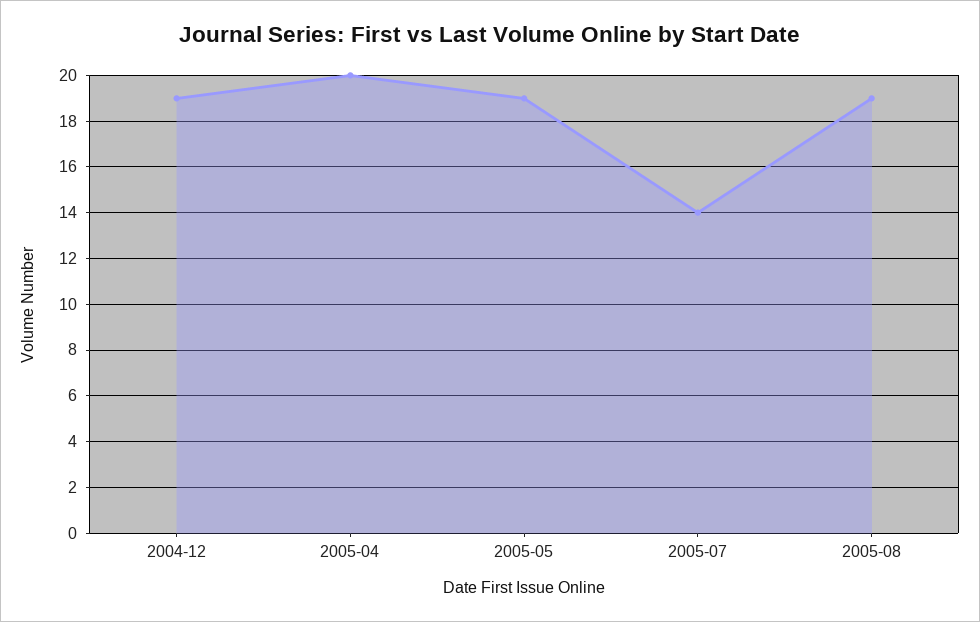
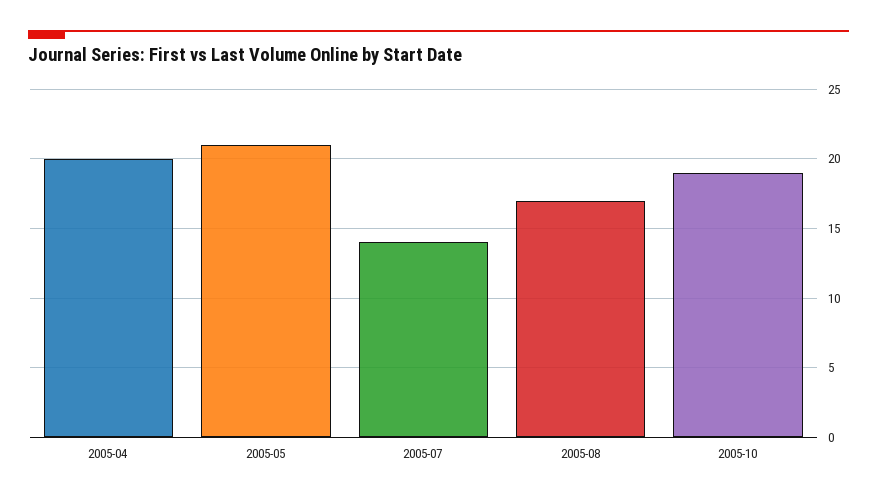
2004-12: 19 -> none
2005-05: 19 -> 21
2005-08: 19 -> 17
2005-10: none -> 19

